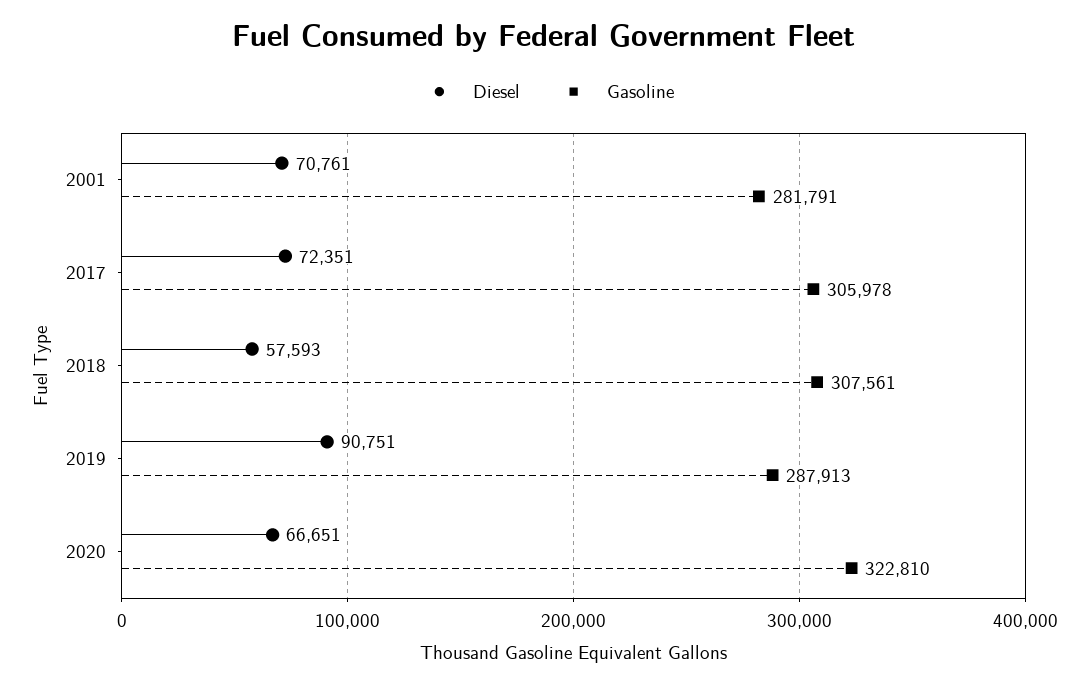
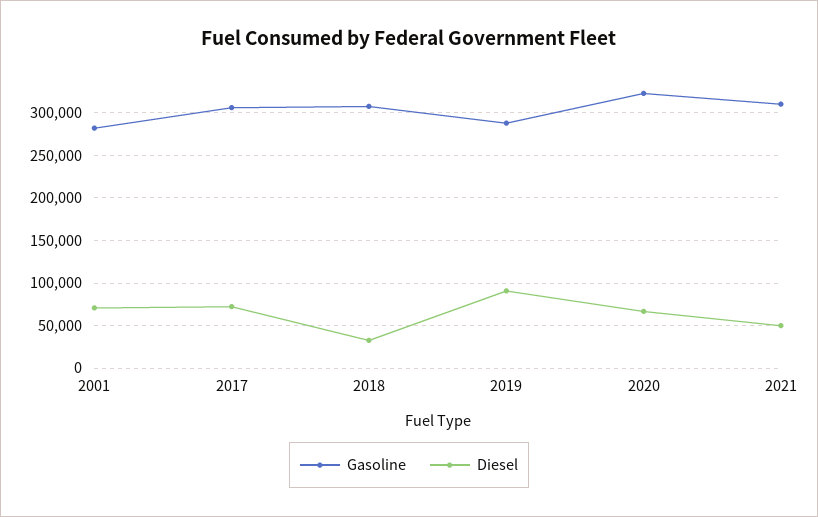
Diesel, 2018: 57593 -> 30000
Gasoline, 2021: none -> 310000
Diesel, 2021: none -> 50000

